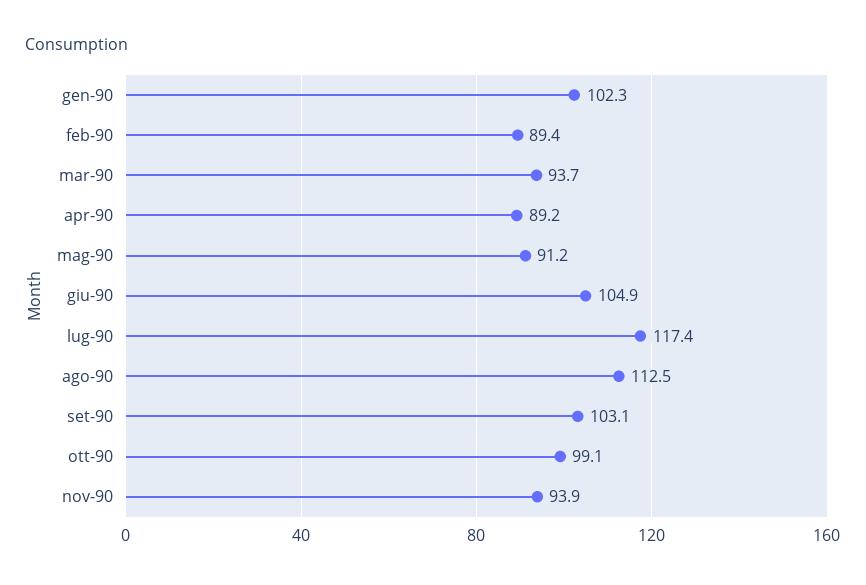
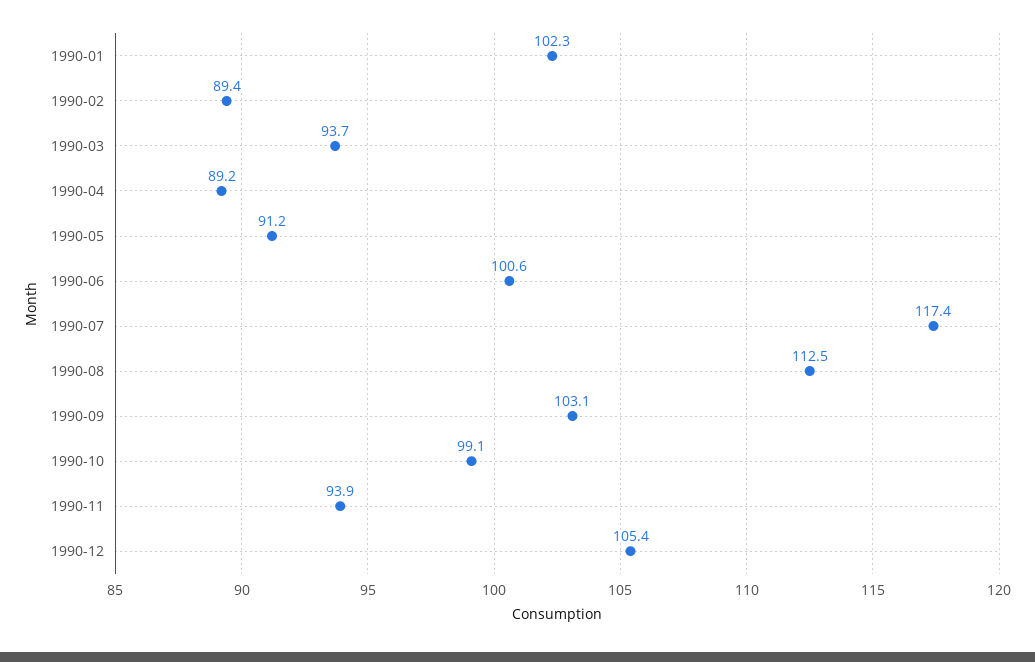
giu-90: 104.9 -> 100.6
1990-12: none -> 105.4

